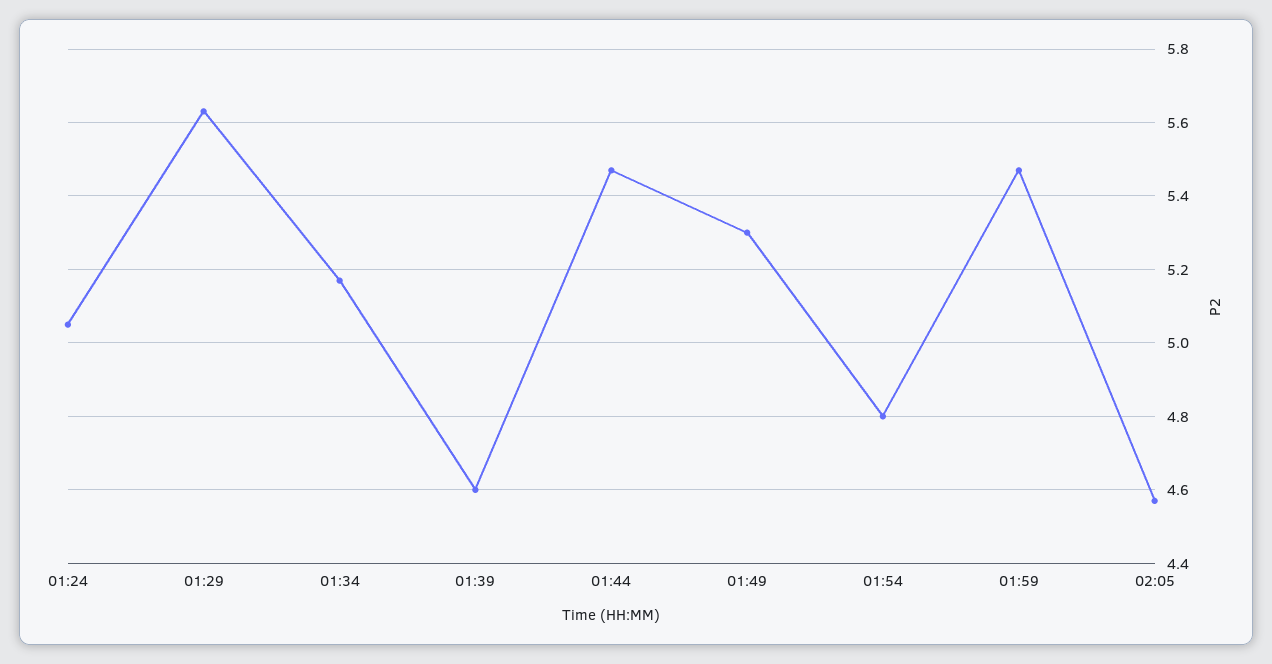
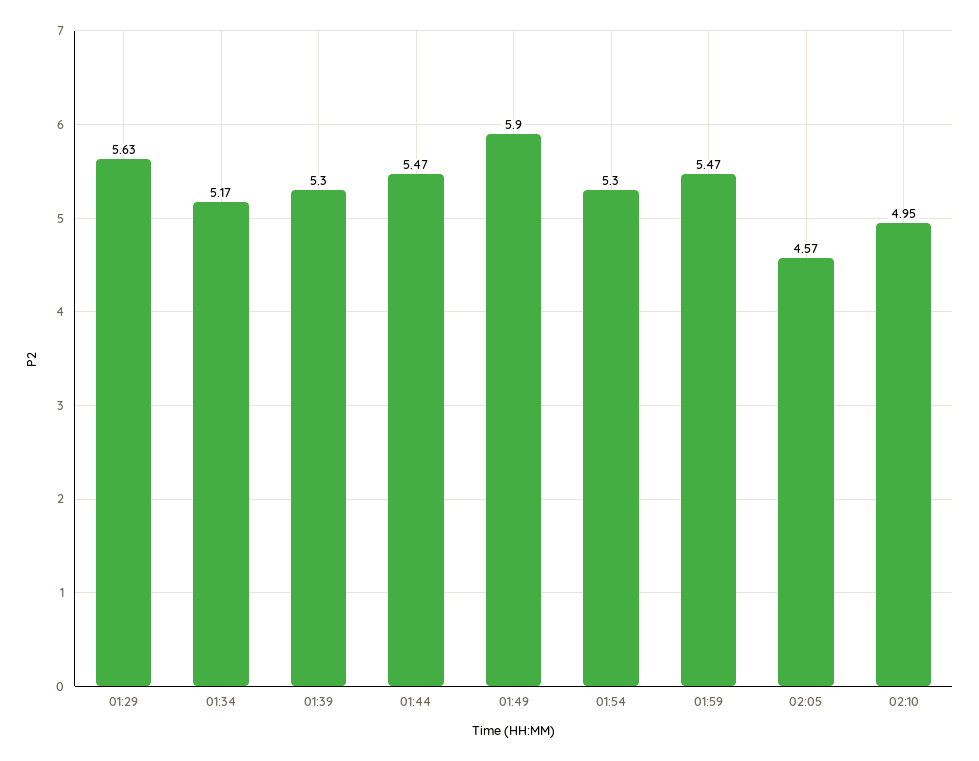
01:24: 5.05 -> none
01:39: 4.6 -> 5.3
01:49: 5.3 -> 5.9
01:54: 4.8 -> 5.3
02:10: none -> 4.95

